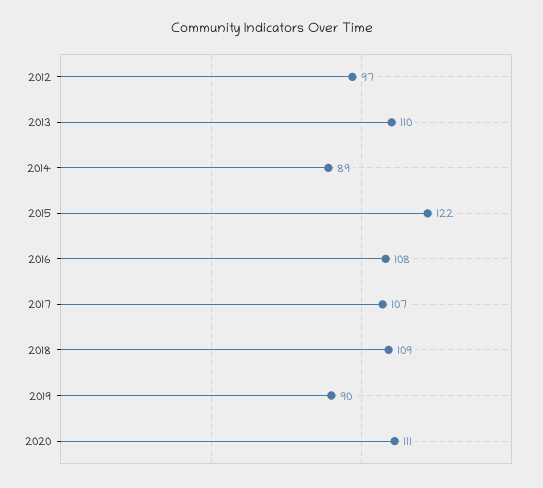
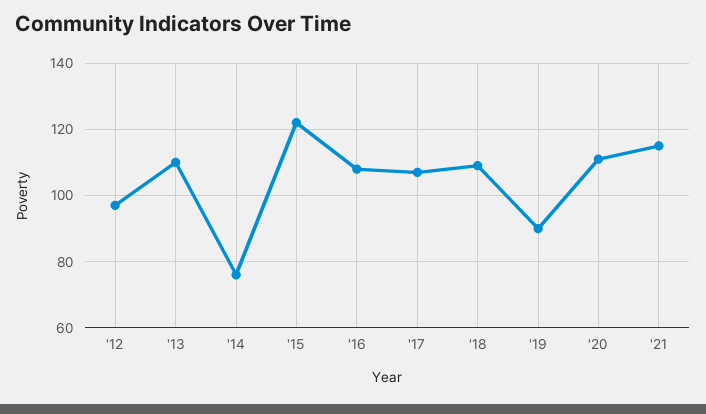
2014: 89 -> 75
'21: none -> 115

